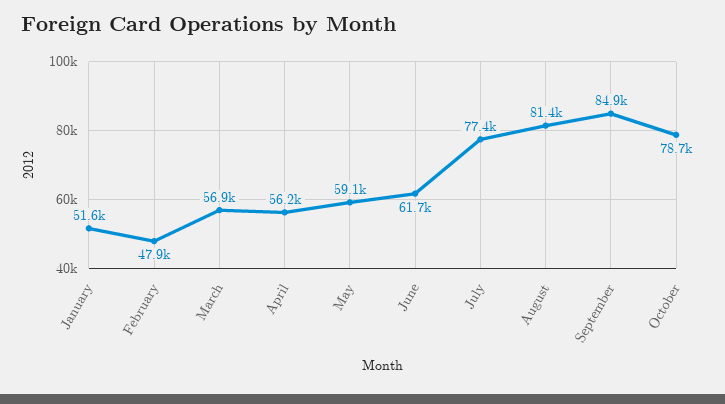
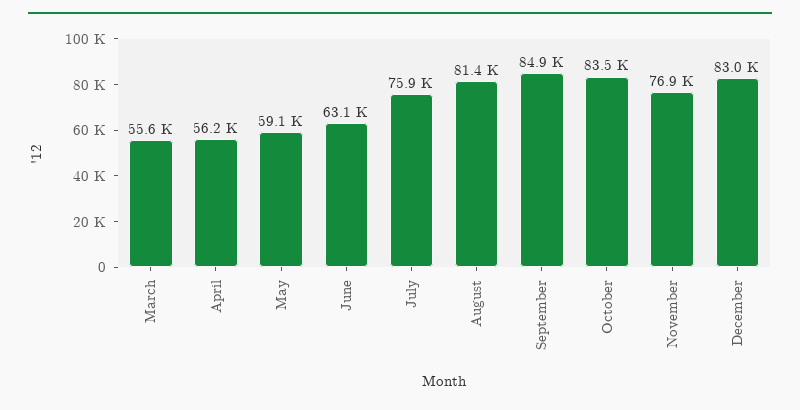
January: 51600 -> none
February: 47900 -> none
March: 56900 -> 55600
June: 61700 -> 63100
July: 77400 -> 75900
October: 78700 -> 83500
November: none -> 76900
December: none -> 83000

